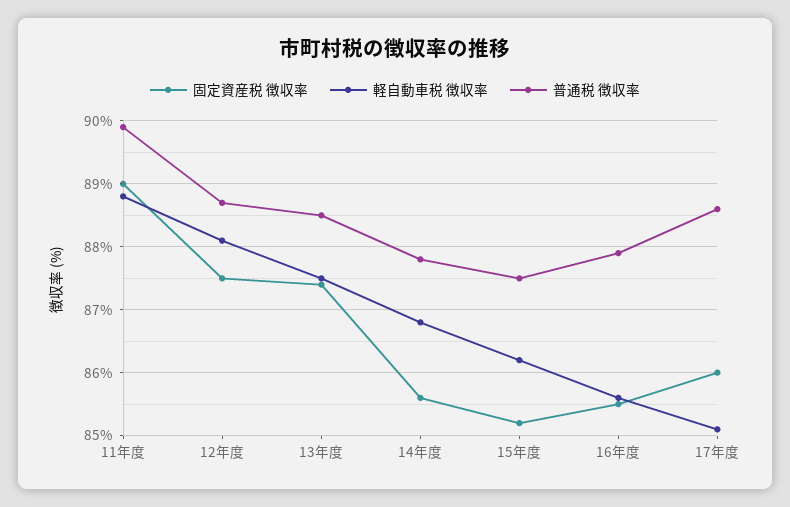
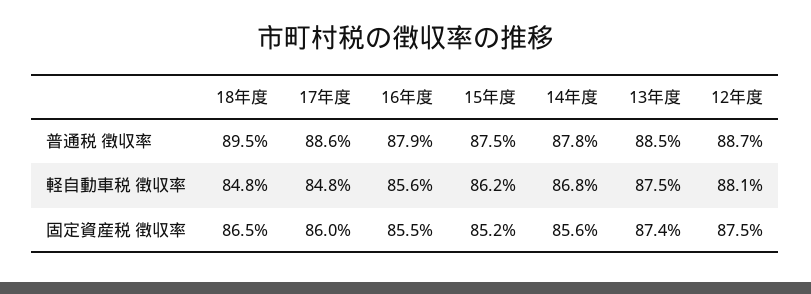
固定資産税 徴収率, 11年度: 89 -> none
軽自動車税 徴収率, 11年度: 88.8 -> none
普通税 徴収率, 11年度: 89.9 -> none
軽自動車税 徴収率, 17年度: 85.1 -> 84.8
普通税 徴収率, 18年度: none -> 89.5
軽自動車税 徴収率, 18年度: none -> 84.8
固定資産税 徴収率, 18年度: none -> 86.5

